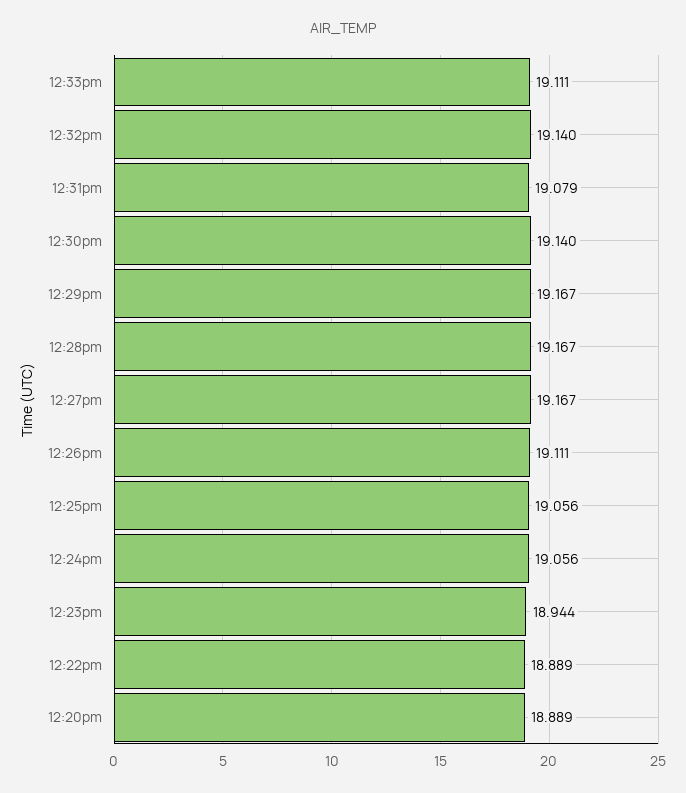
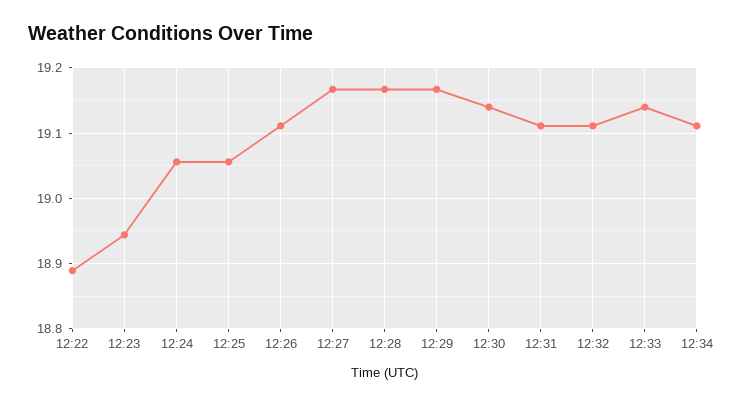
12:33pm: 19.111 -> 19.14
12:32pm: 19.14 -> 19.11
12:31pm: 19.079 -> 19.11
12:20pm: 18.889 -> none
12:34: none -> 19.11

